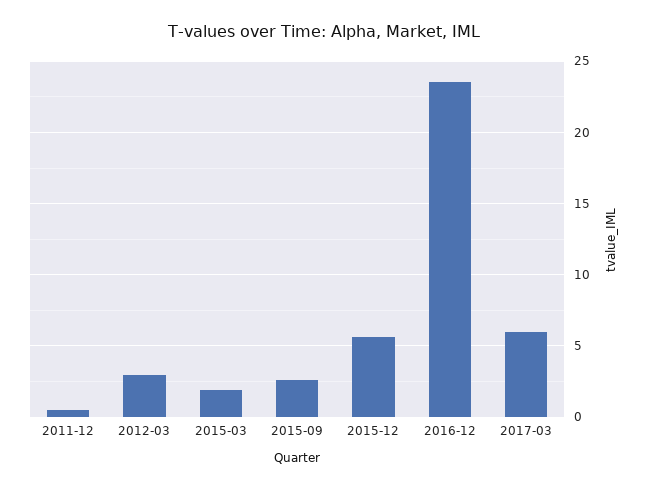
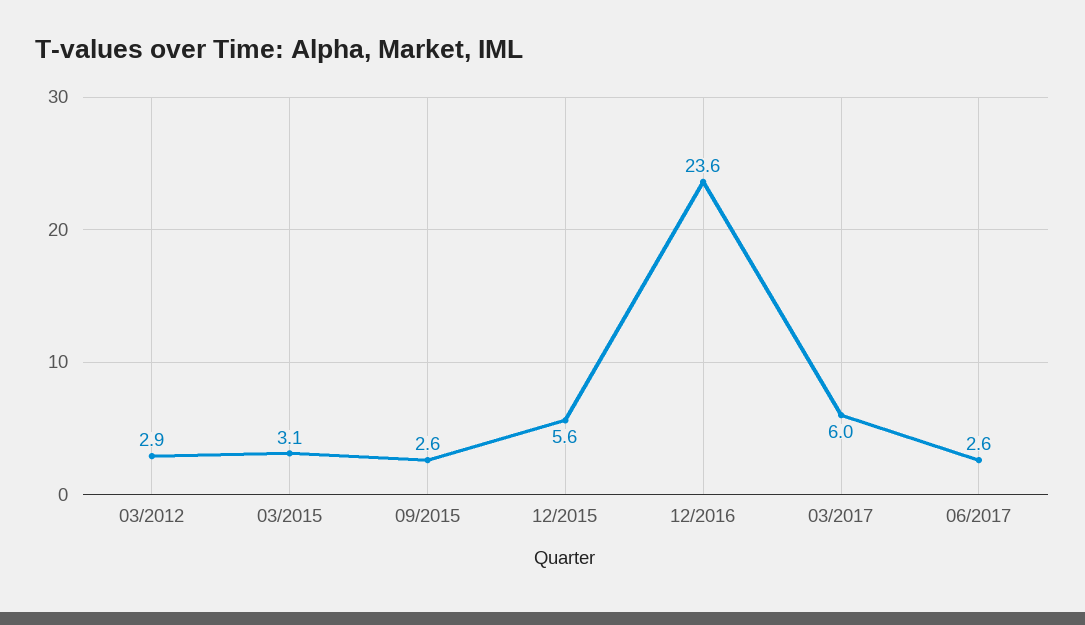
2011-12: 0.5 -> none
2015-03: 2 -> 3.1
06/2017: none -> 2.6

